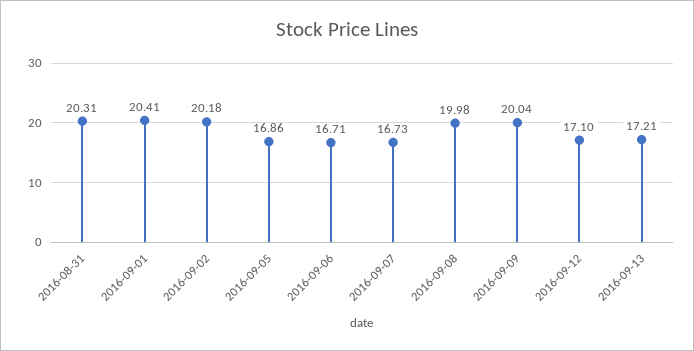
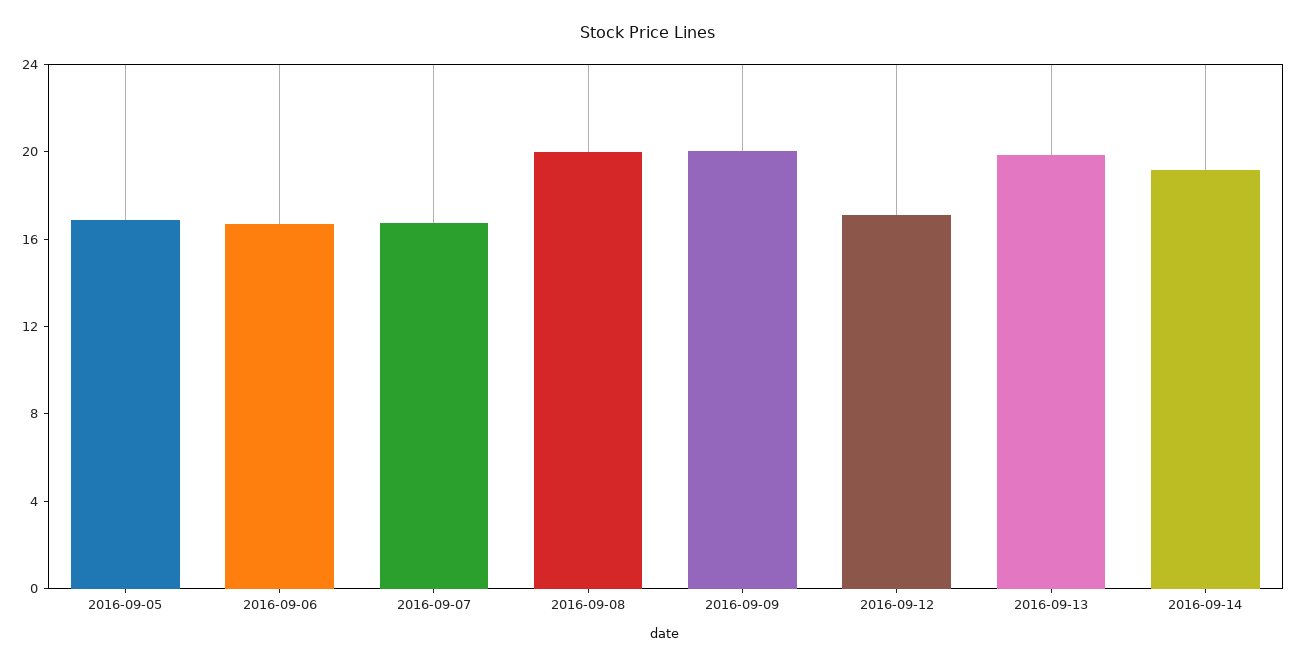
2016-08-31: 20.31 -> none
2016-09-01: 20.41 -> none
2016-09-02: 20.18 -> none
2016-09-13: 17.21 -> 20
2016-09-14: none -> 19

